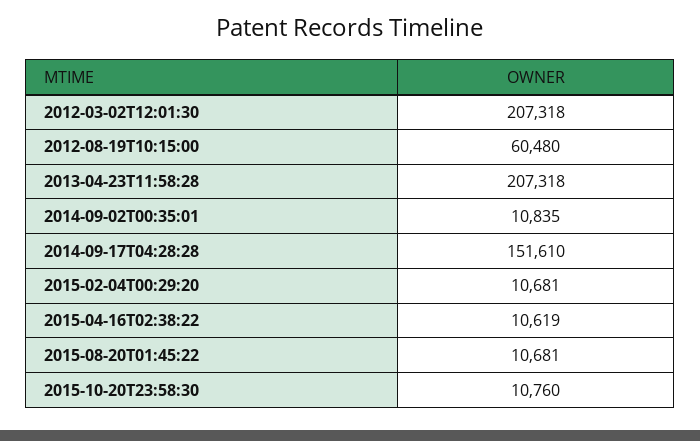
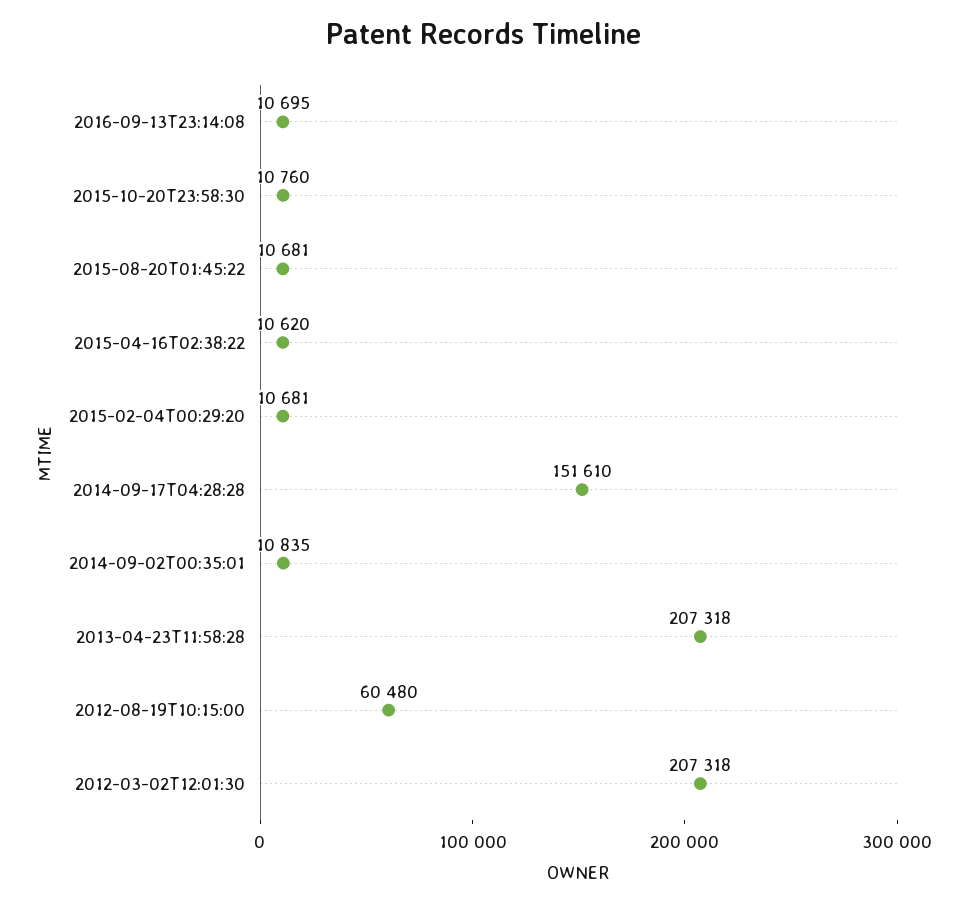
2015-04-16T02:38:22: 10619 -> 10620
2016-09-13T23:14:08: none -> 10695

